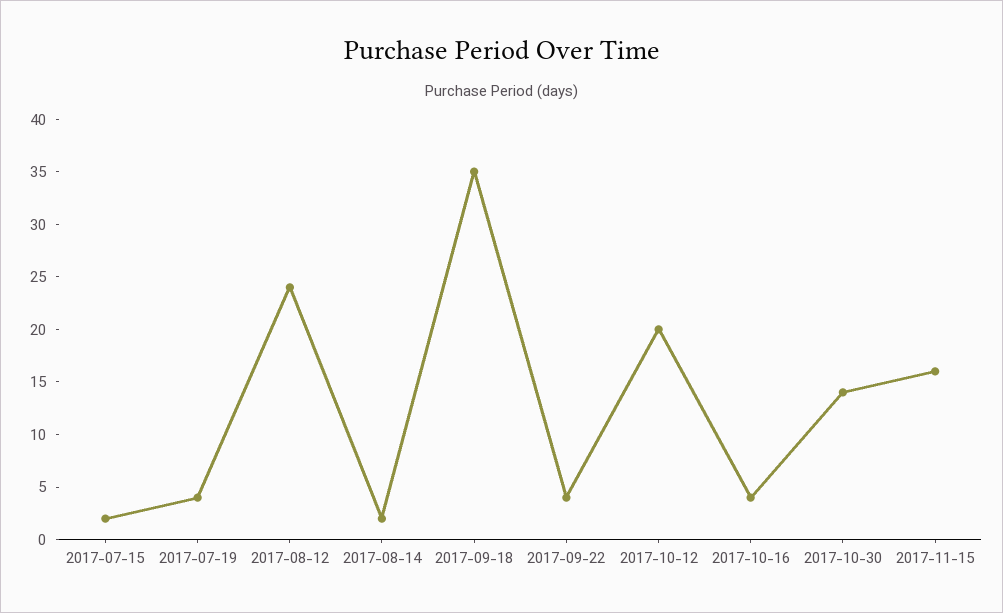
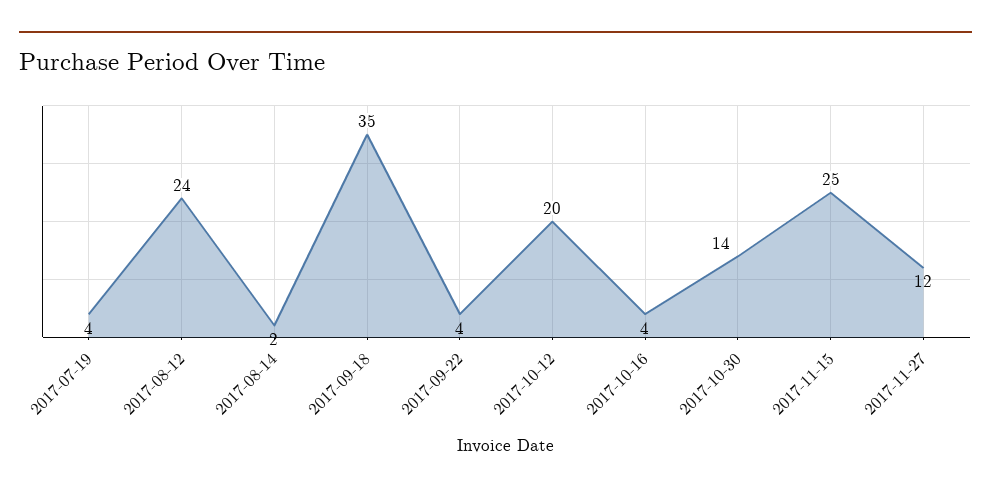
2017-07-15: 2 -> none
2017-11-15: 16 -> 25
2017-11-27: none -> 12

